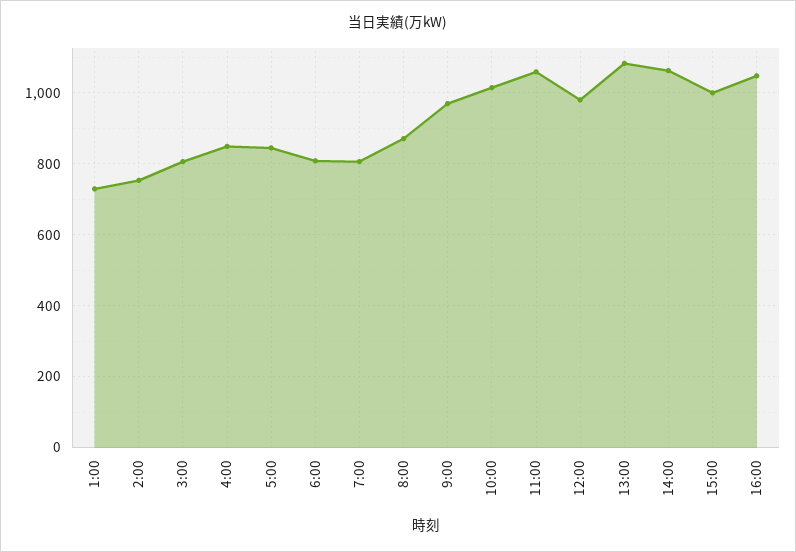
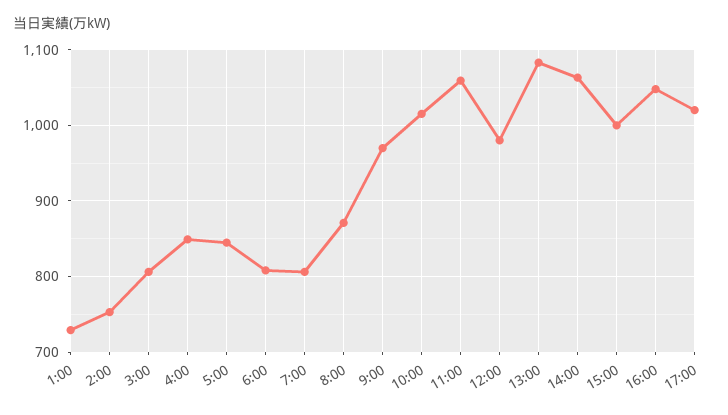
17:00: none -> 1020

